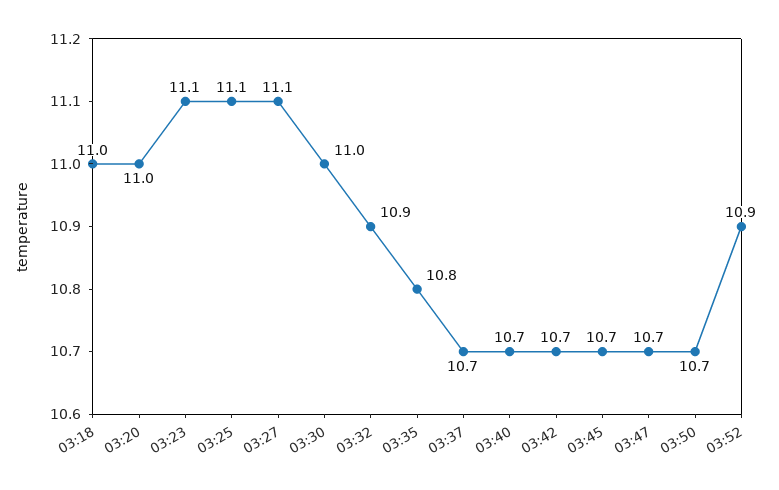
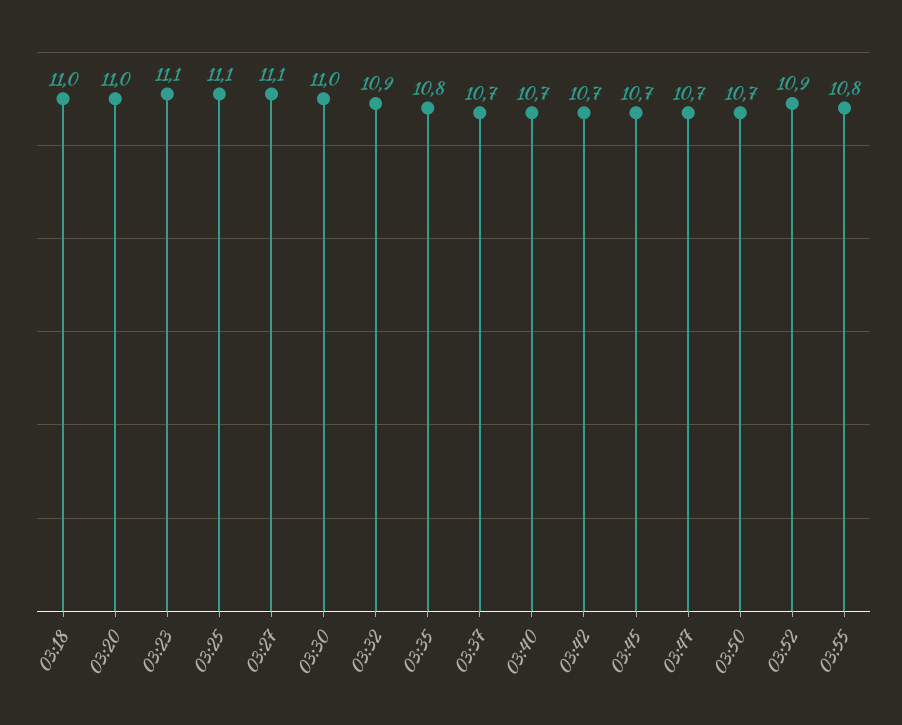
03:55: none -> 10.8

